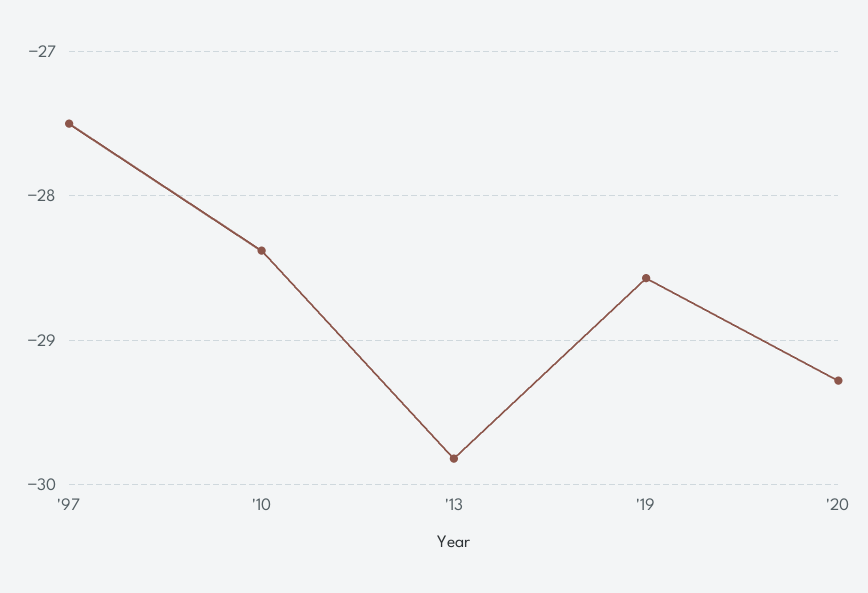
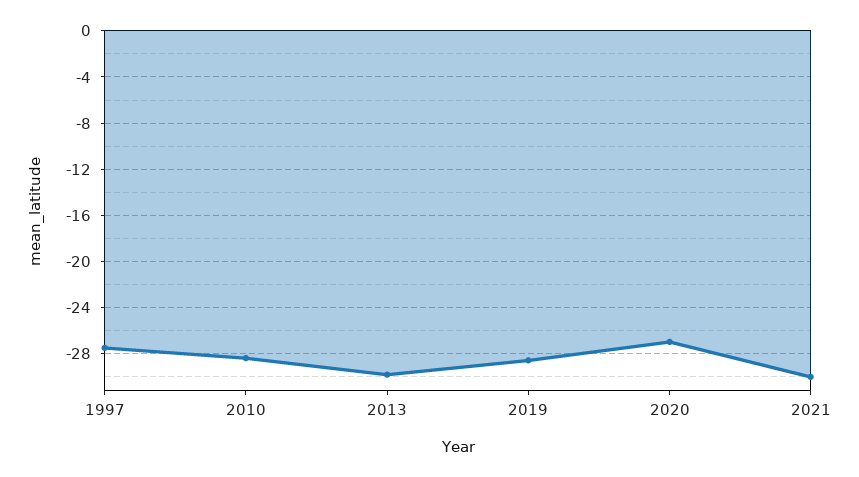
'20: -29.3 -> -27
2021: none -> -30

